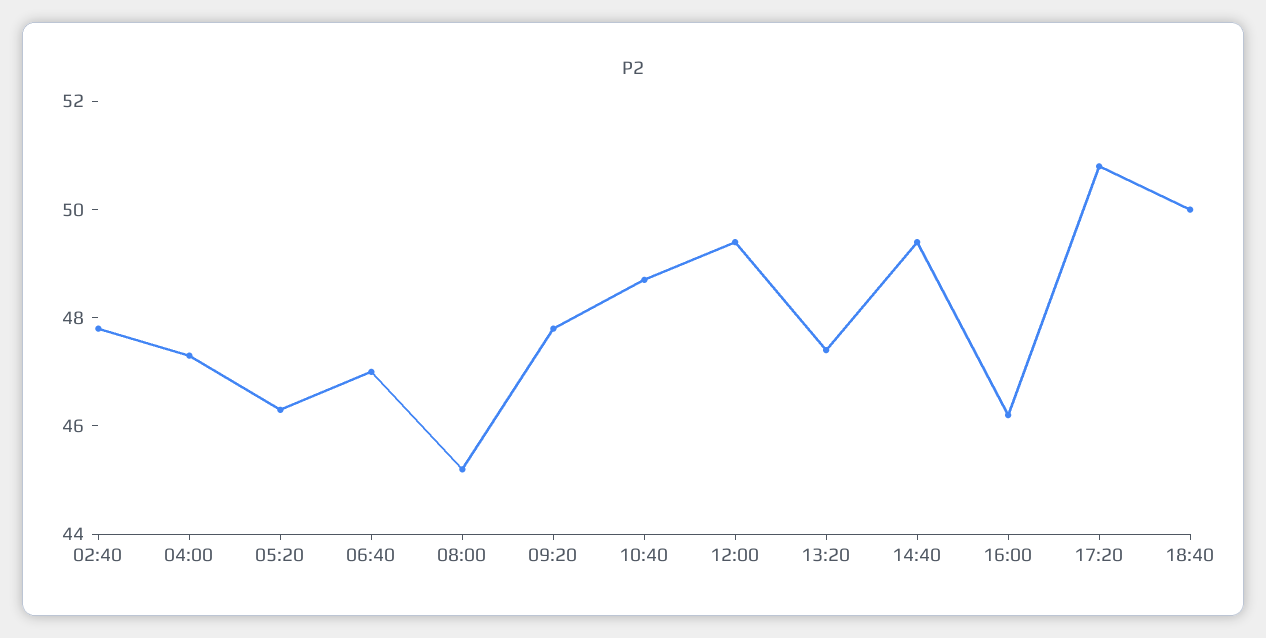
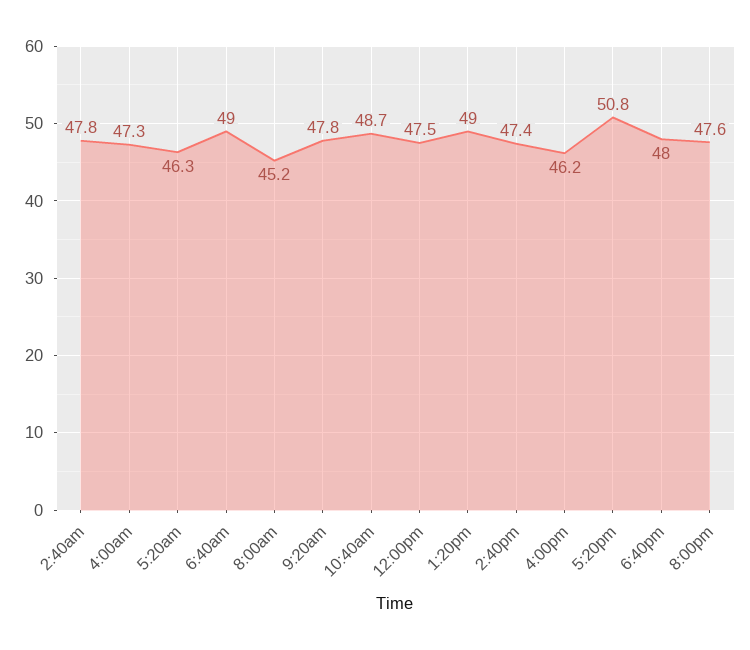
06:40: 47 -> 49
12:00: 49.5 -> 47.5
13:20: 47.5 -> 49
14:40: 49.5 -> 47.4
18:40: 50 -> 48
8:00pm: none -> 47.6

